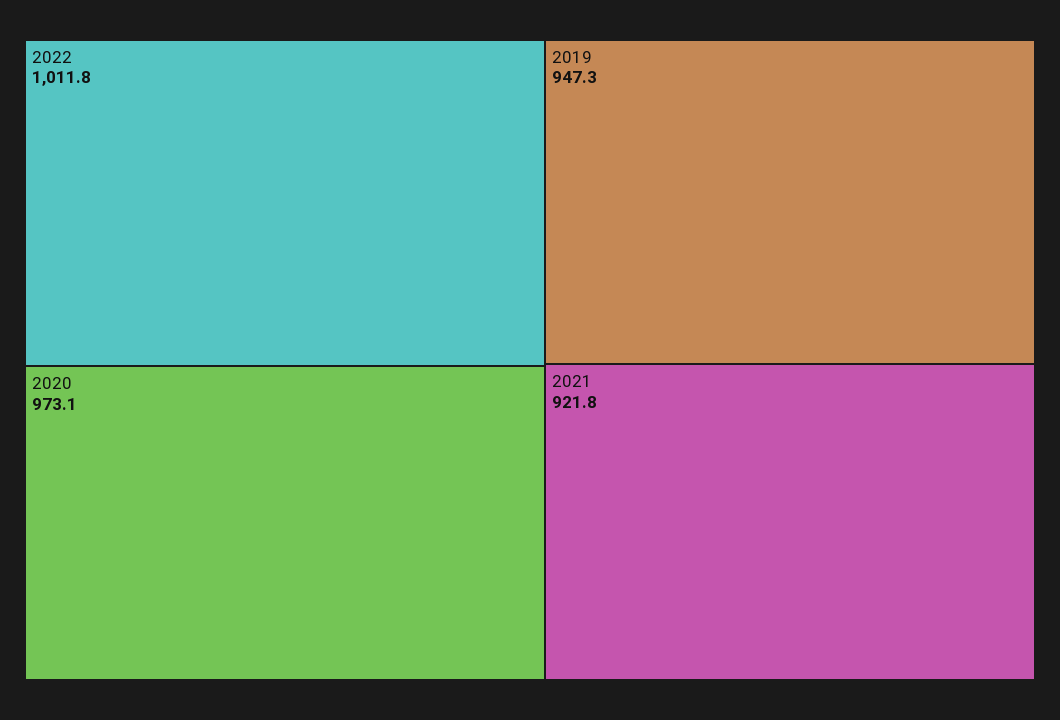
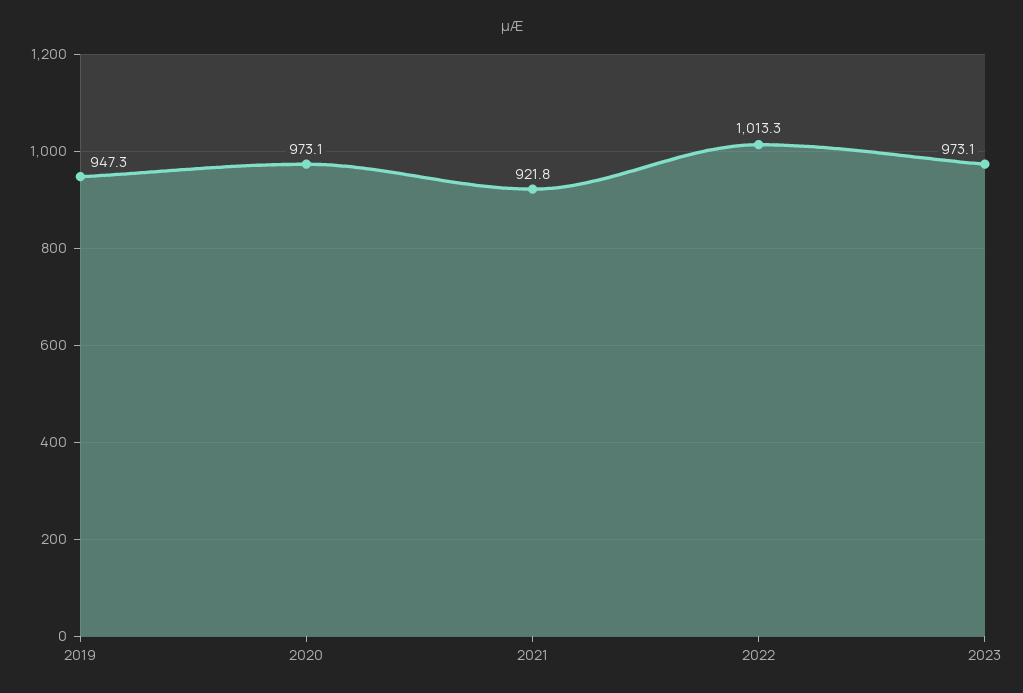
2022: 1011.8 -> 1013.3
2023: none -> 973.1

